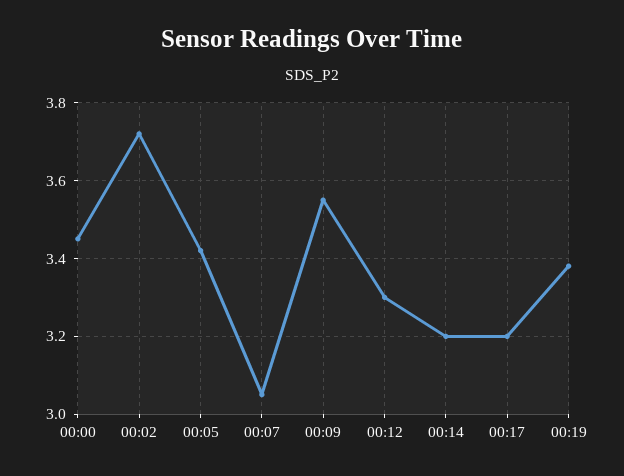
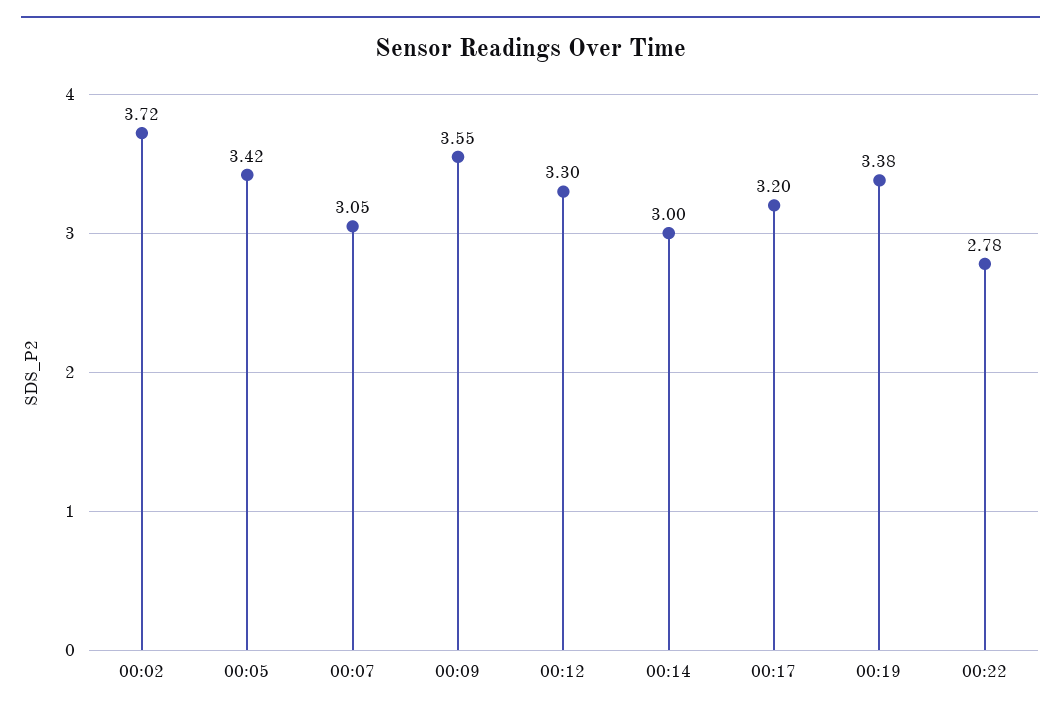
00:00: 3.45 -> none
00:14: 3.2 -> 3
00:22: none -> 2.78

